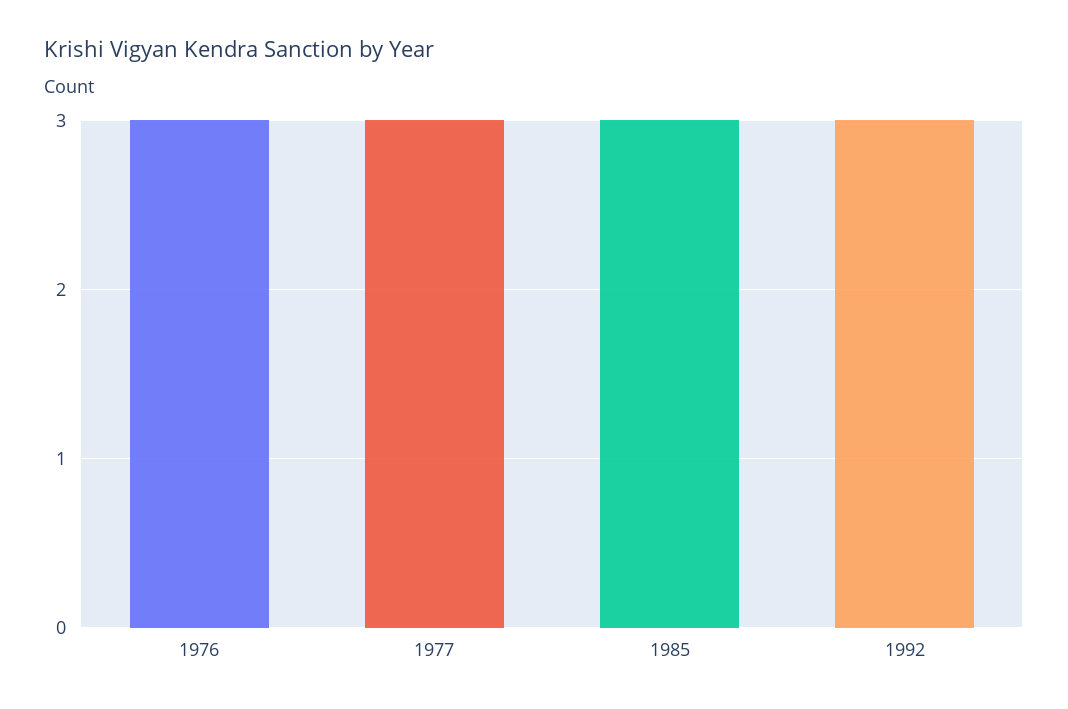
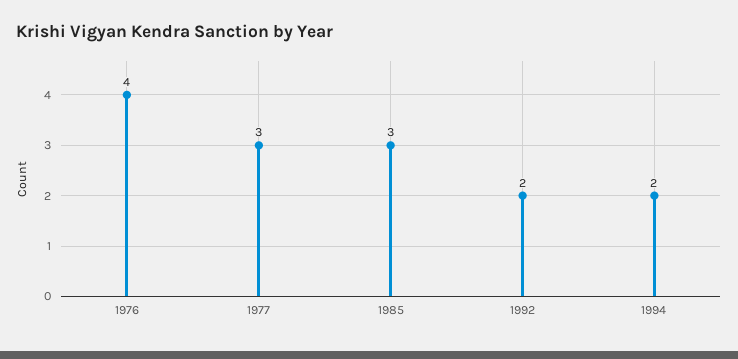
1976: 3 -> 4
1992: 3 -> 2
1994: none -> 2

